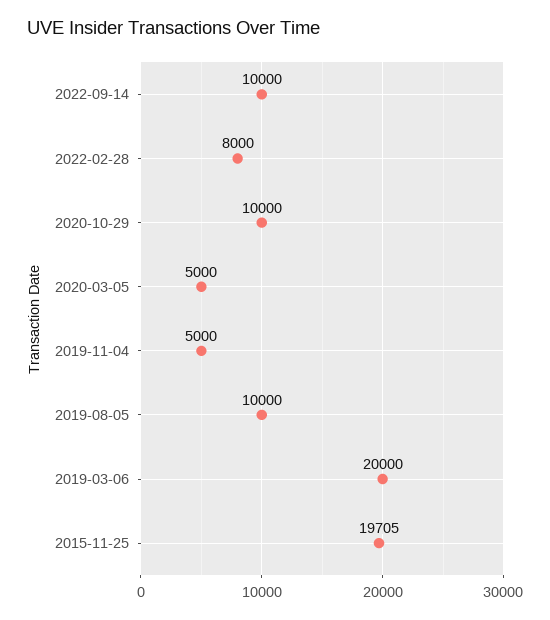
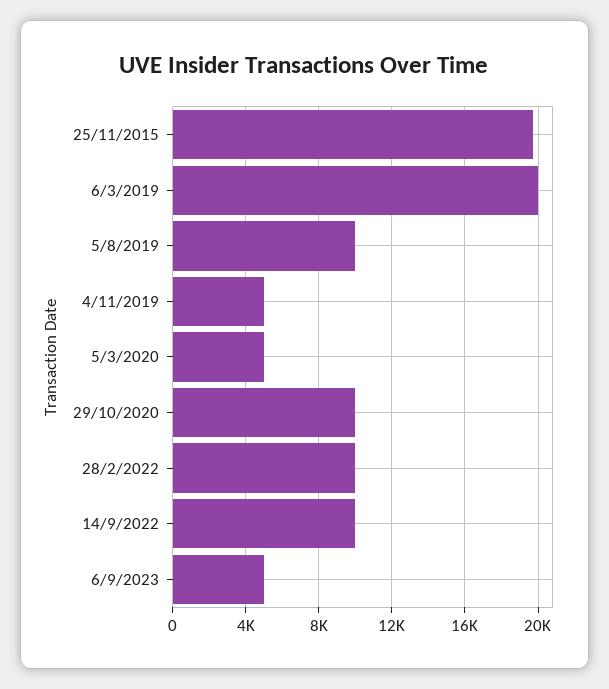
2022-02-28: 8000 -> 10000
6/9/2023: none -> 5000

